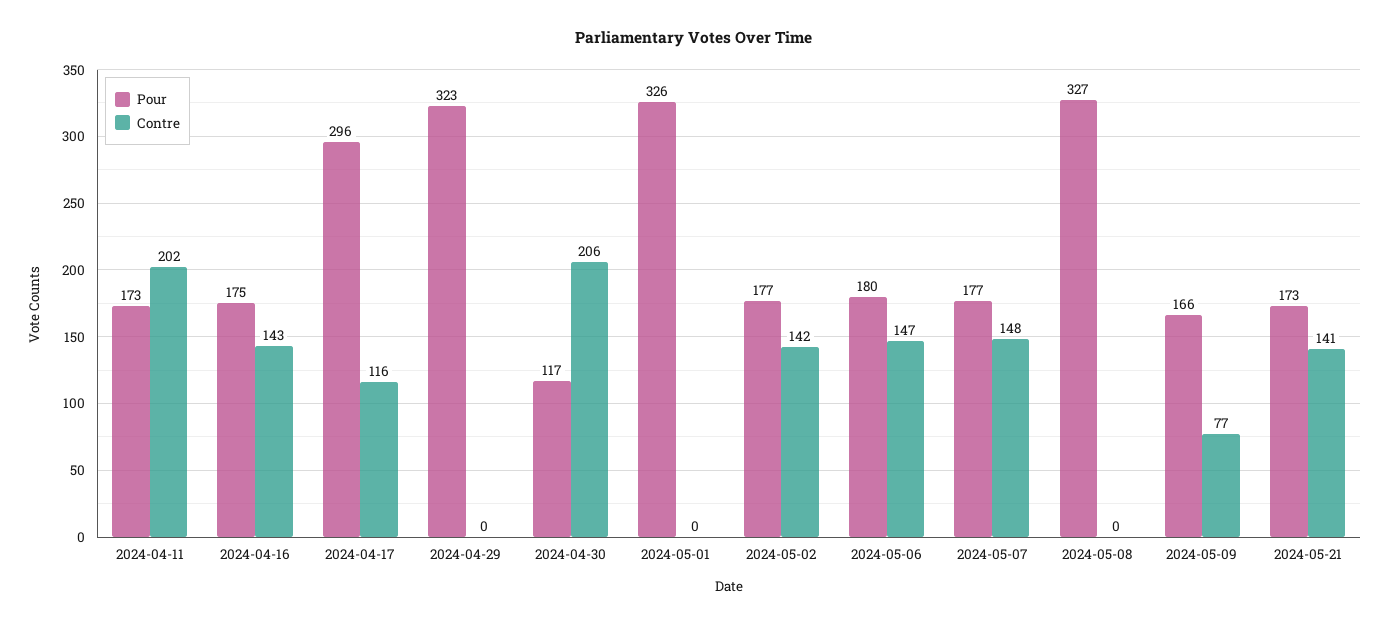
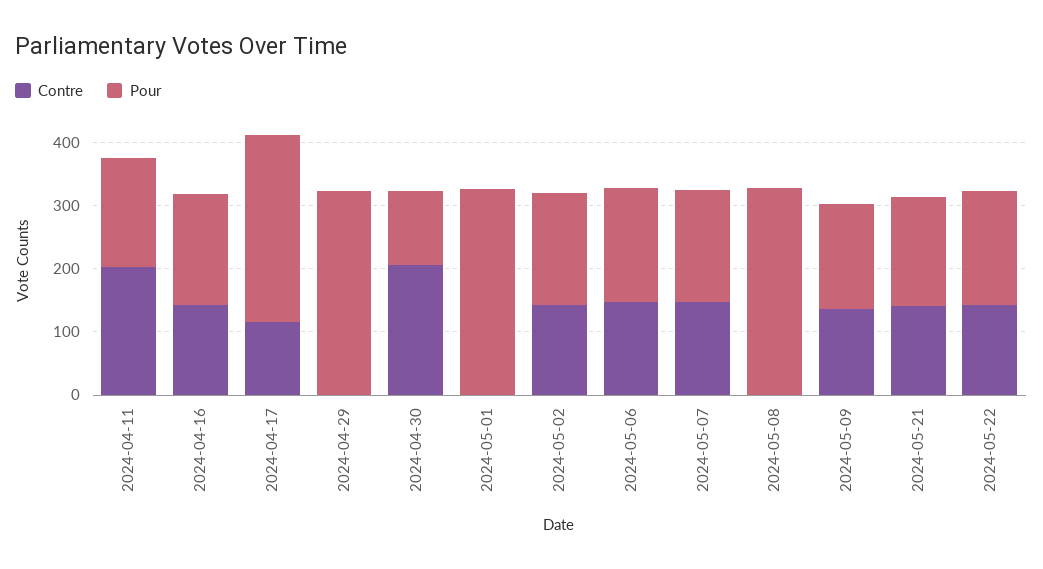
Contre, 2024-05-09: 77 -> 140
Contre, 2024-05-22: none -> 140
Pour, 2024-05-22: none -> 180

